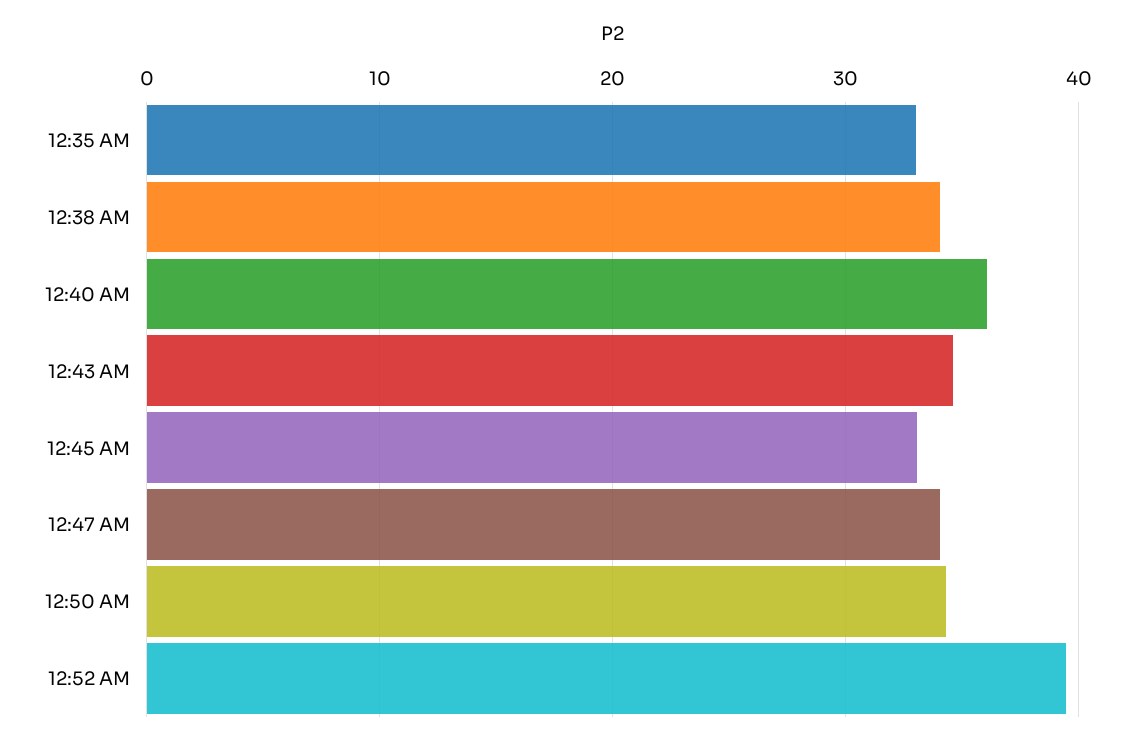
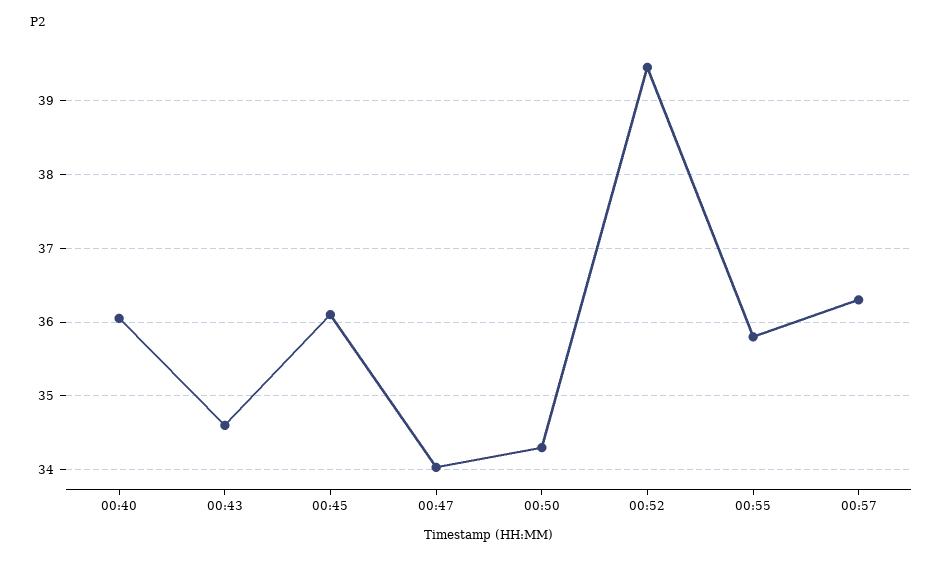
12:35 AM: 33 -> none
12:38 AM: 34 -> none
12:45 AM: 33 -> 36.1
00:55: none -> 35.8
00:57: none -> 36.3

